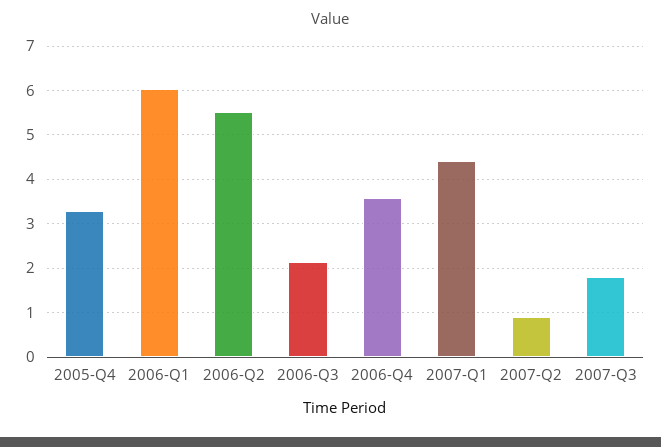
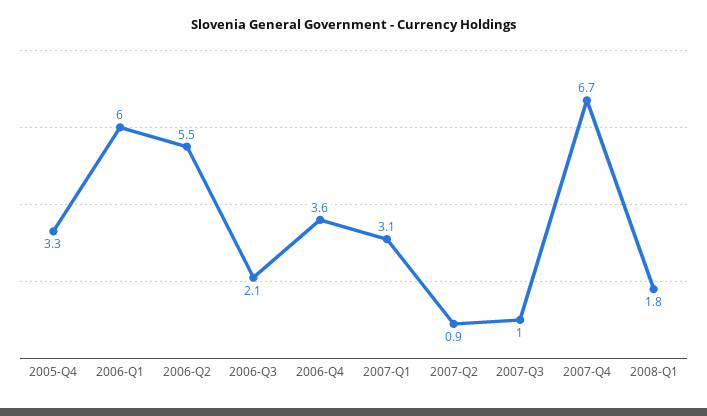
2007-Q1: 4.4 -> 3.1
2007-Q3: 1.8 -> 1
2007-Q4: none -> 6.7
2008-Q1: none -> 1.8

